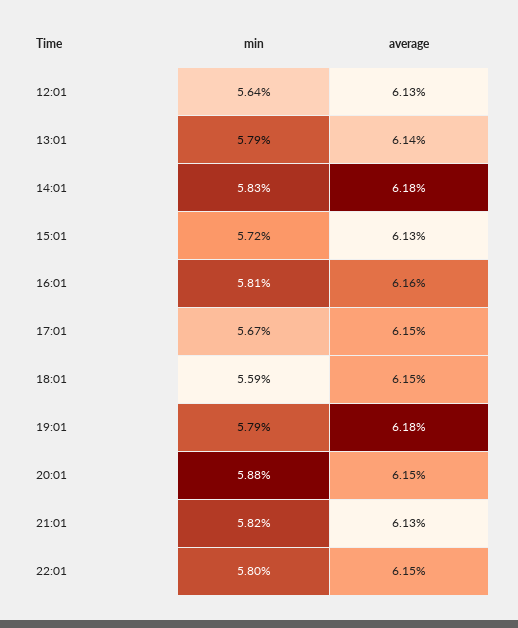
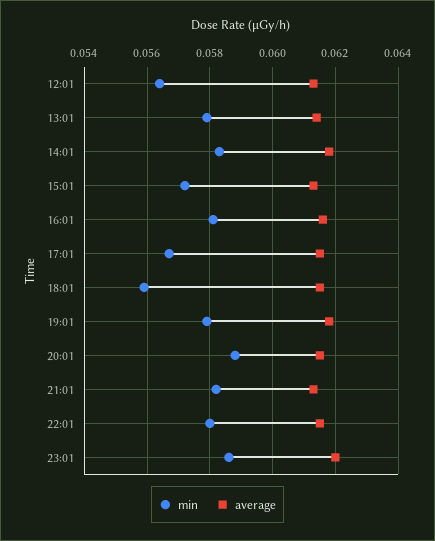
min, 23:01: none -> 0.0585
average, 23:01: none -> 0.062

